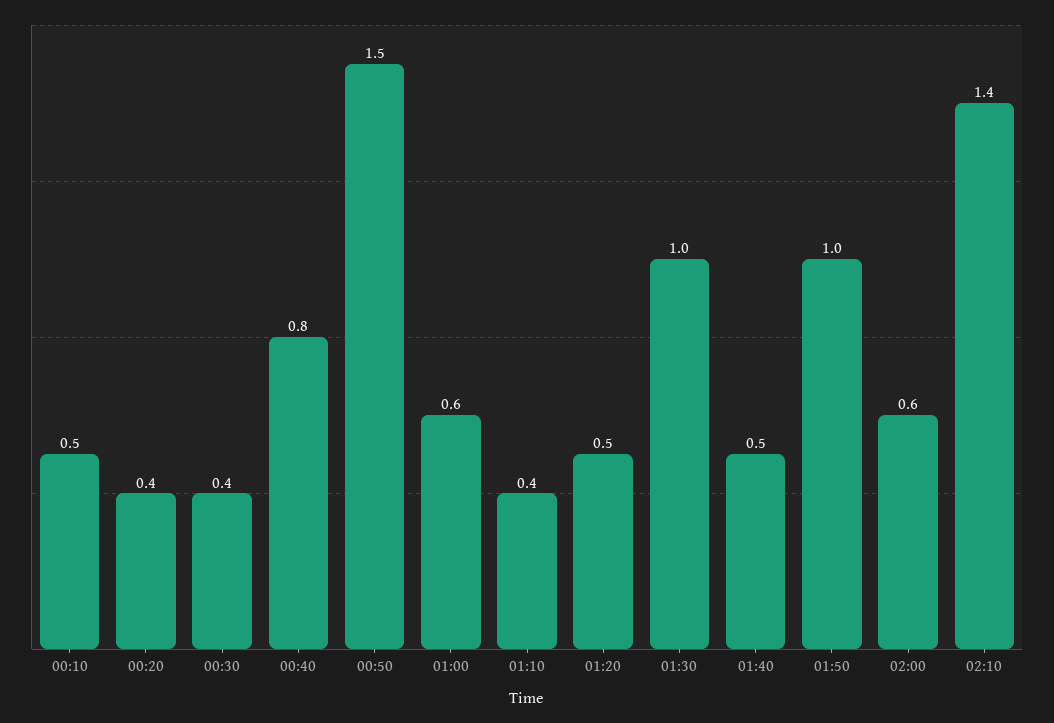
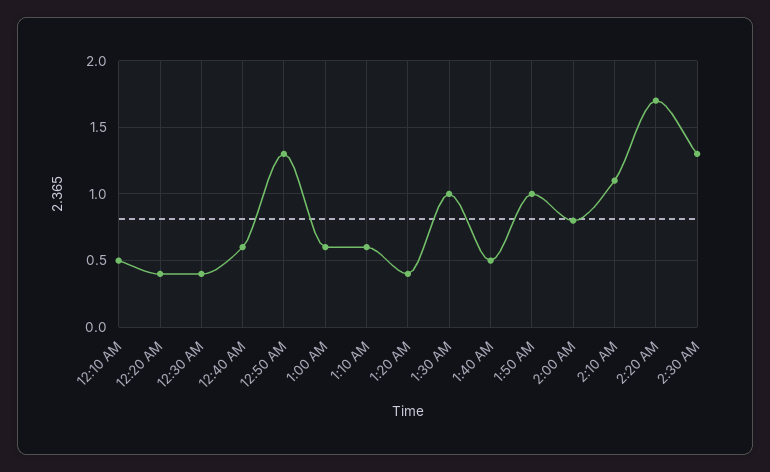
00:40: 0.8 -> 0.6
00:50: 1.5 -> 1.3
01:10: 0.4 -> 0.6
01:20: 0.5 -> 0.4
02:00: 0.6 -> 0.8
02:10: 1.4 -> 1.1
2:20 AM: none -> 1.7
2:30 AM: none -> 1.3

